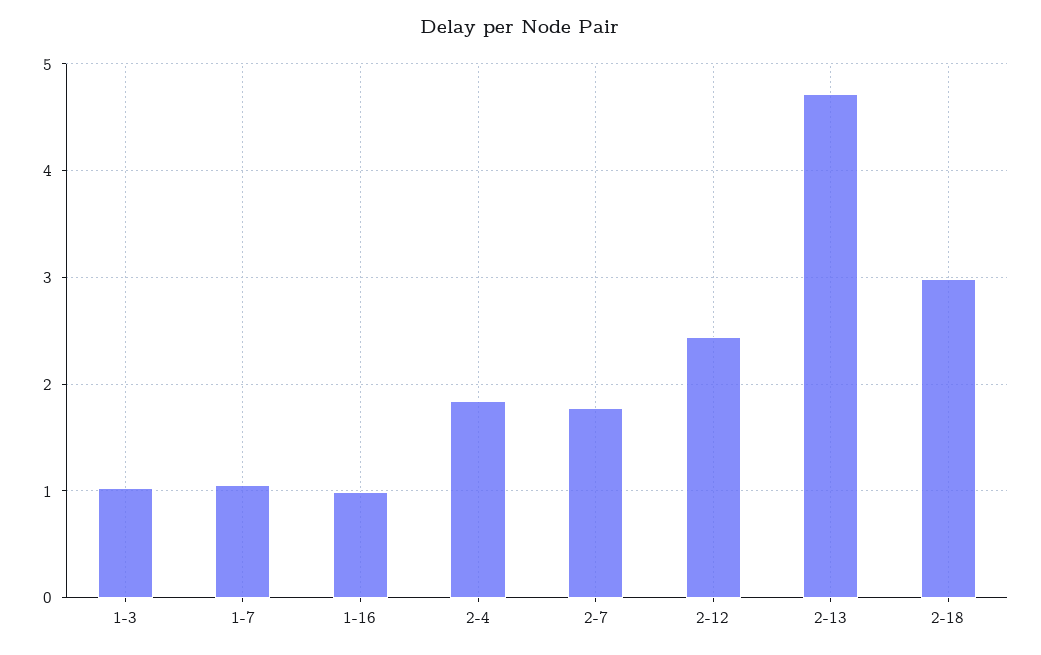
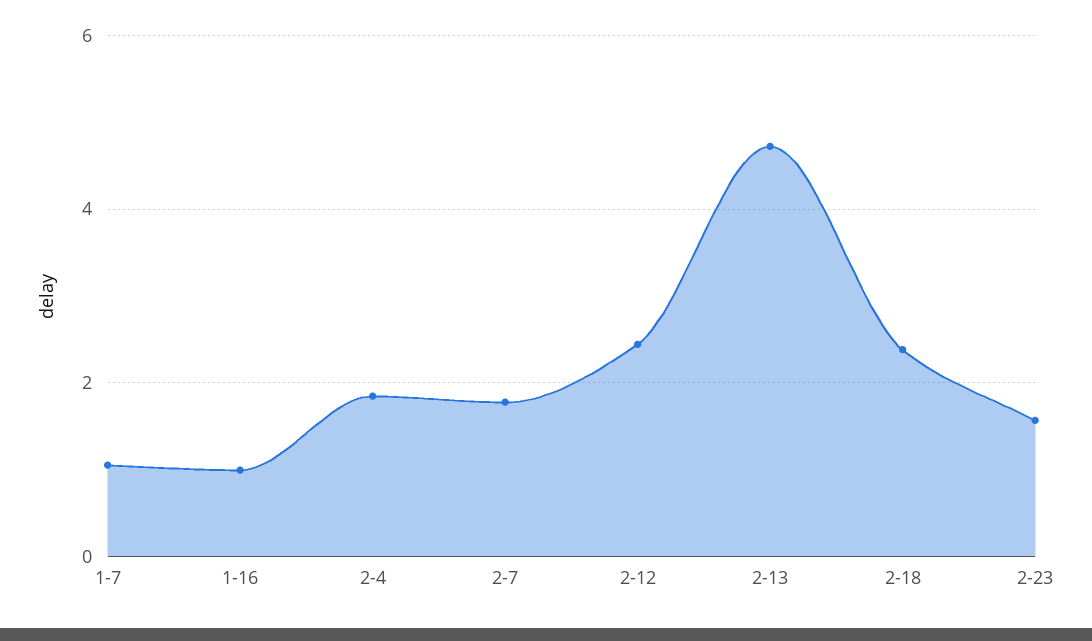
1-3: 1 -> none
2-18: 3 -> 2.4
2-23: none -> 1.6

